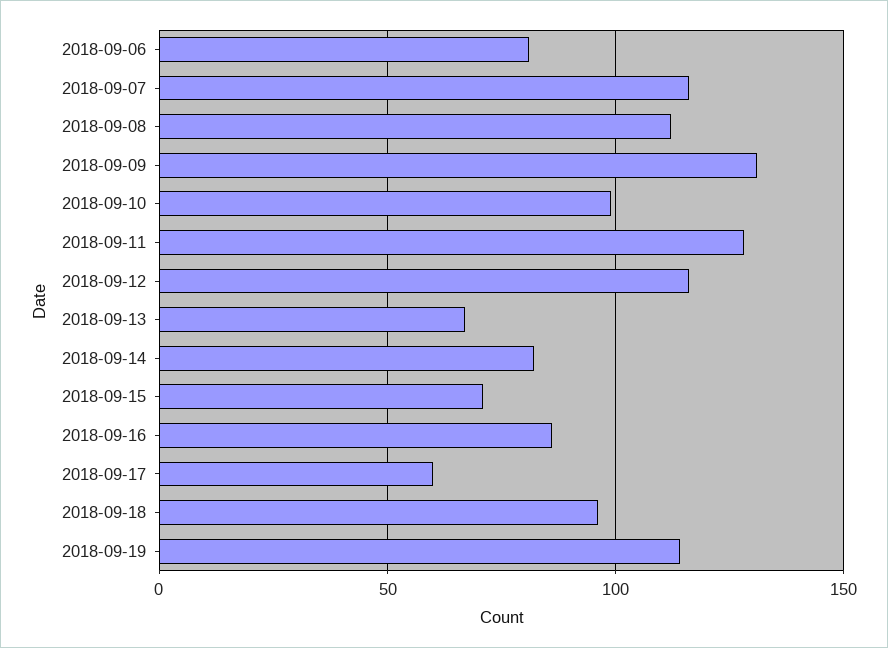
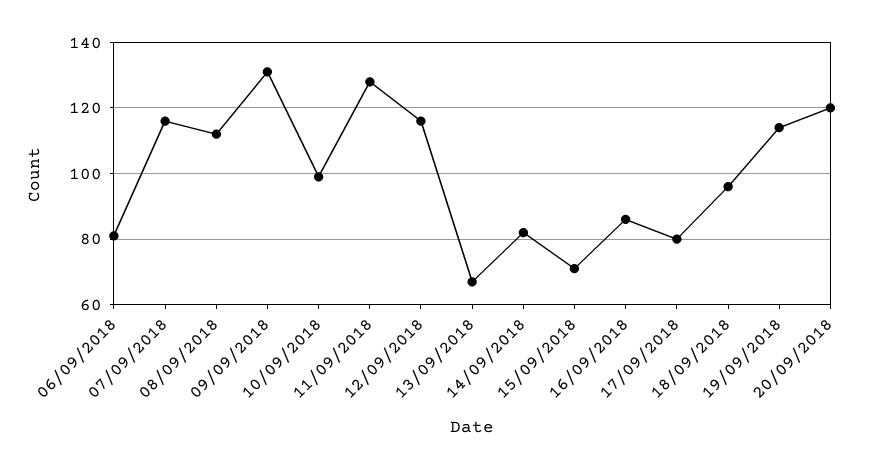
2018-09-17: 60 -> 80
20/09/2018: none -> 120

